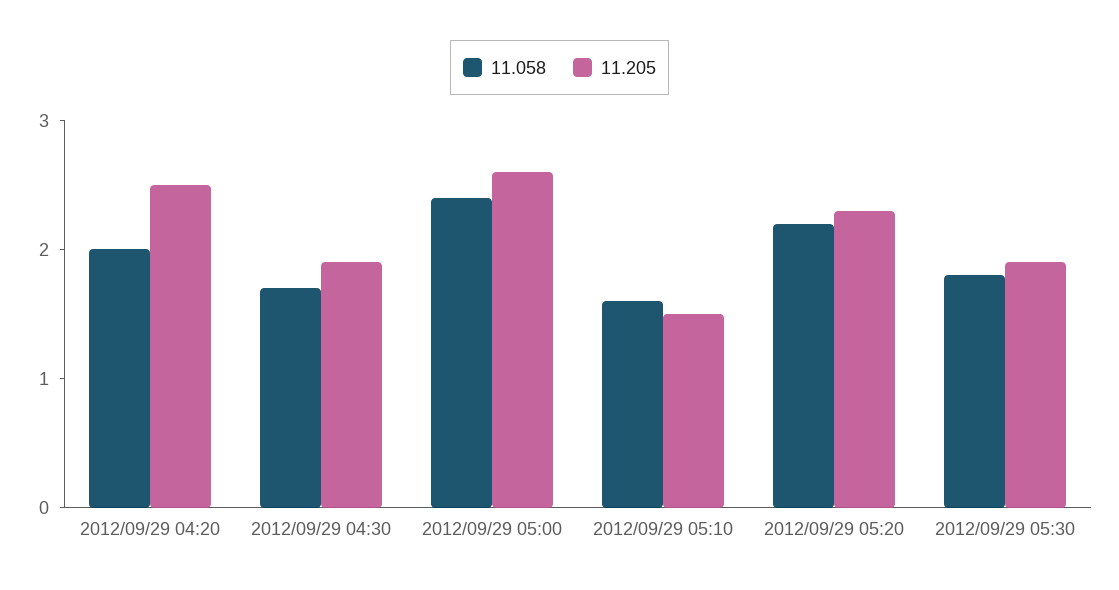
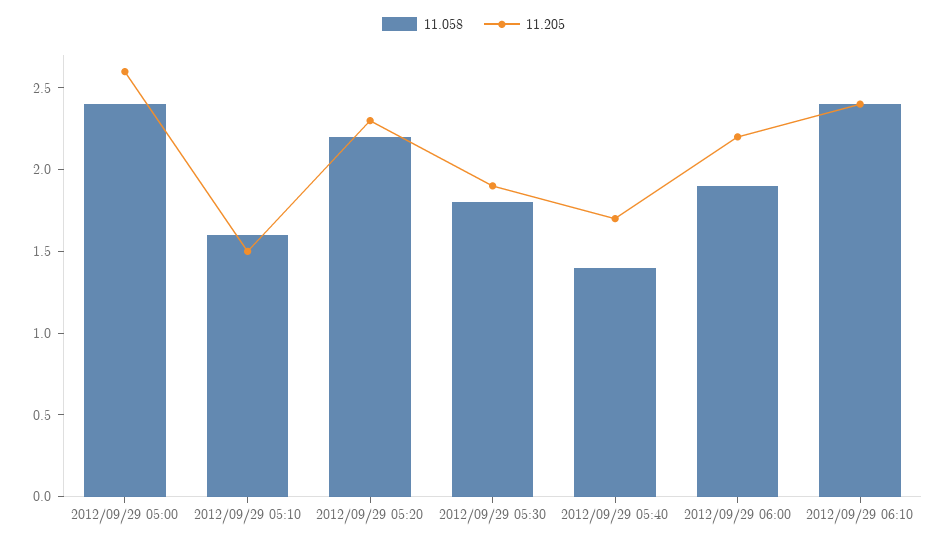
11.058, 2012/09/29 04:20: 2 -> none
11.205, 2012/09/29 04:20: 2.5 -> none
11.058, 2012/09/29 04:30: 1.7 -> none
11.205, 2012/09/29 04:30: 1.9 -> none
11.058, 2012/09/29 05:40: none -> 1.4
11.205, 2012/09/29 05:40: none -> 1.7
11.058, 2012/09/29 06:00: none -> 1.9
11.205, 2012/09/29 06:00: none -> 2.2
11.058, 2012/09/29 06:10: none -> 2.4
11.205, 2012/09/29 06:10: none -> 2.4

